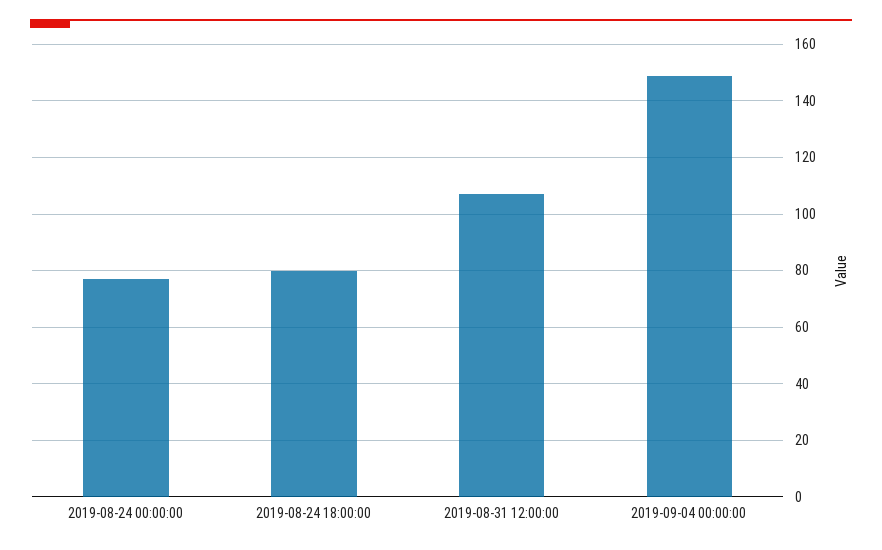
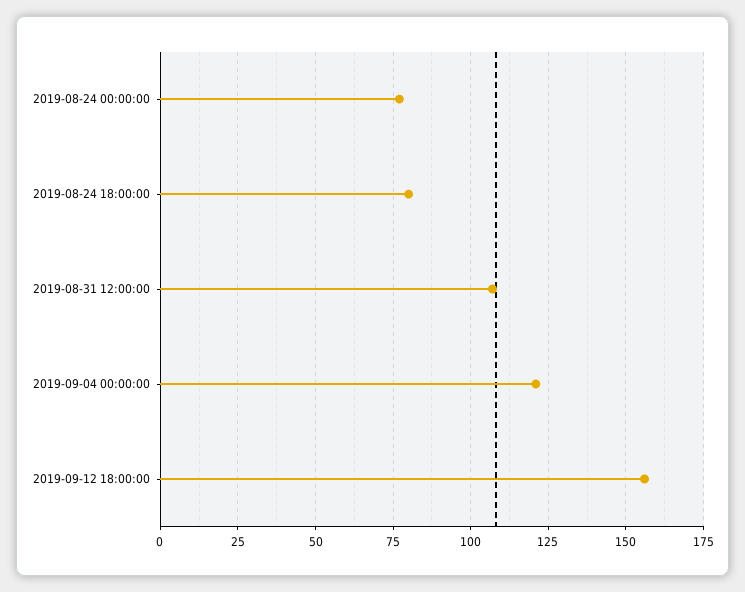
2019-09-04 00:00:00: 150 -> 120
2019-09-12 18:00:00: none -> 155

